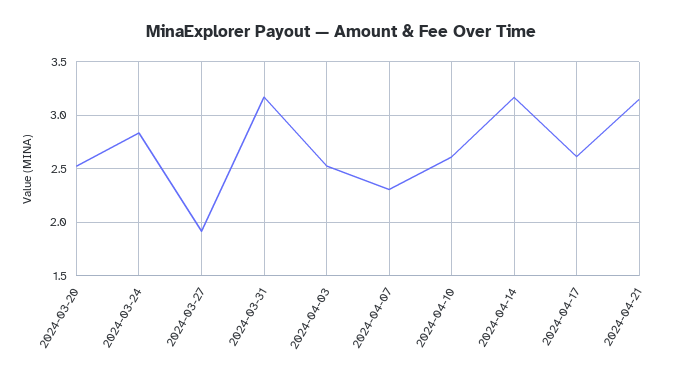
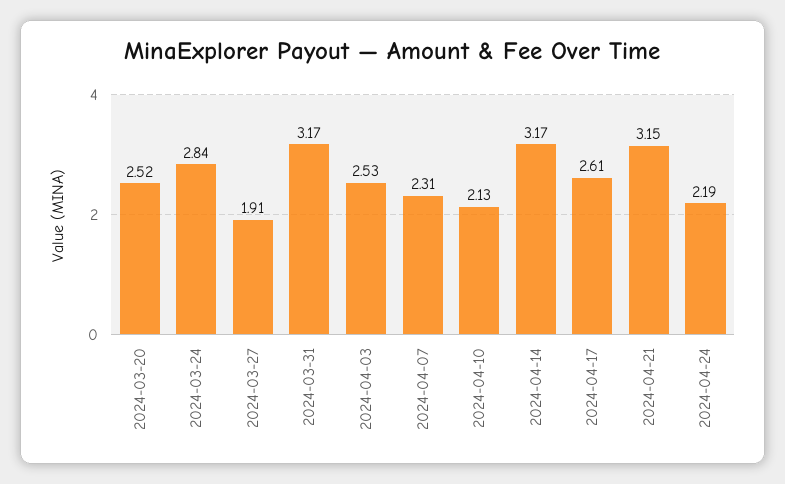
2024-04-10: 2.6 -> 2.13
2024-04-24: none -> 2.19

